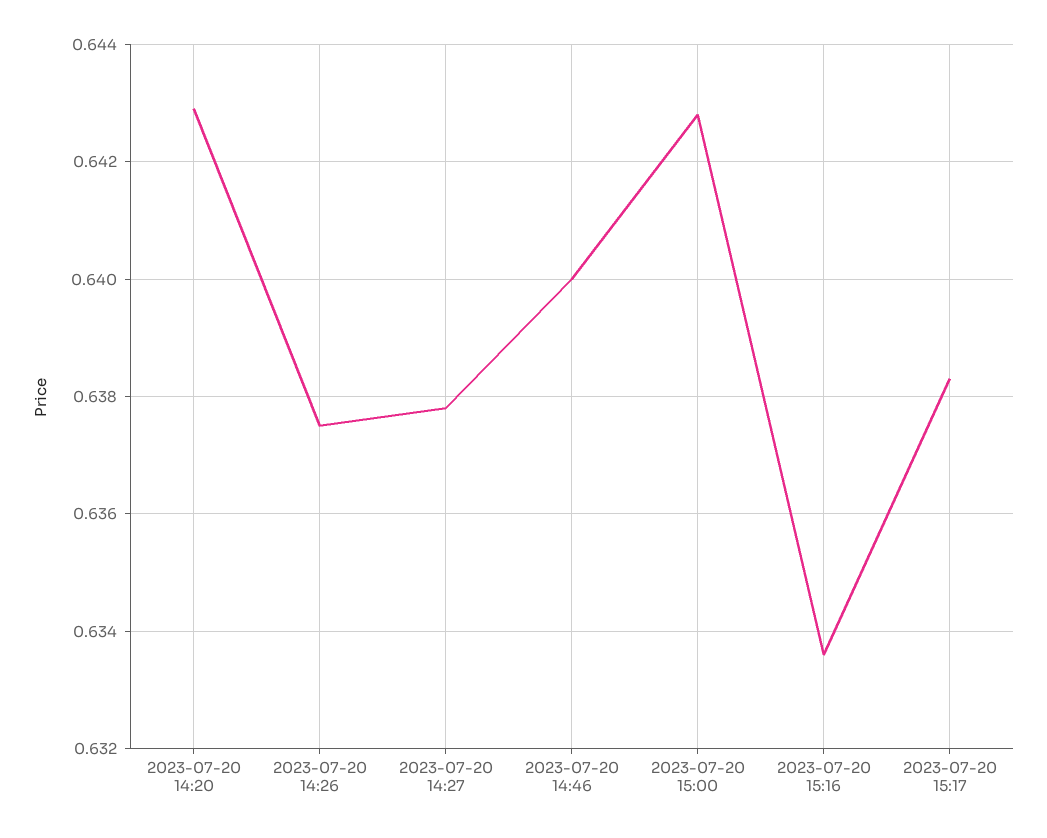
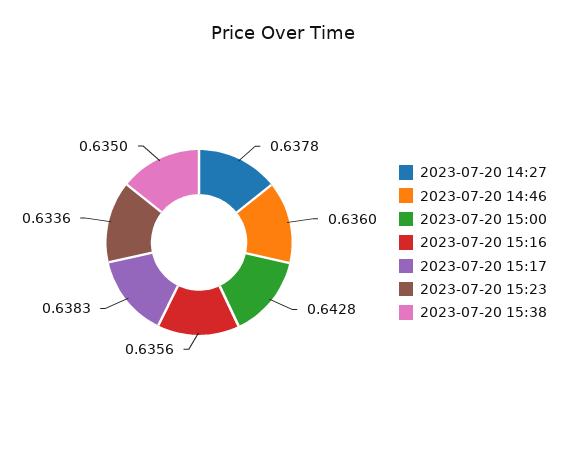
2023-07-20 14:20: 0.643 -> none
2023-07-20 14:26: 0.6375 -> none
2023-07-20 14:46: 0.64 -> 0.636
2023-07-20 15:16: 0.6335 -> 0.6356
2023-07-20 15:23: none -> 0.6336
2023-07-20 15:38: none -> 0.635

